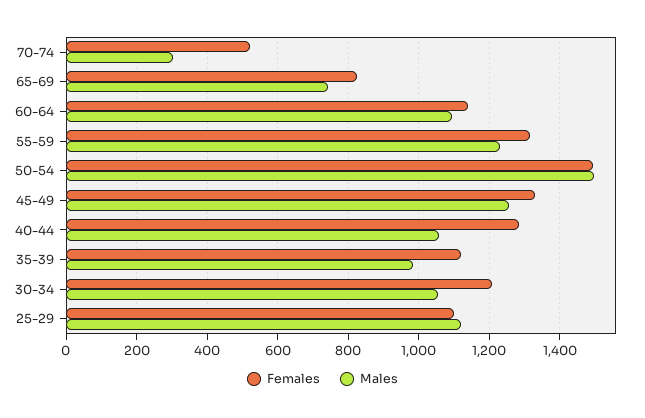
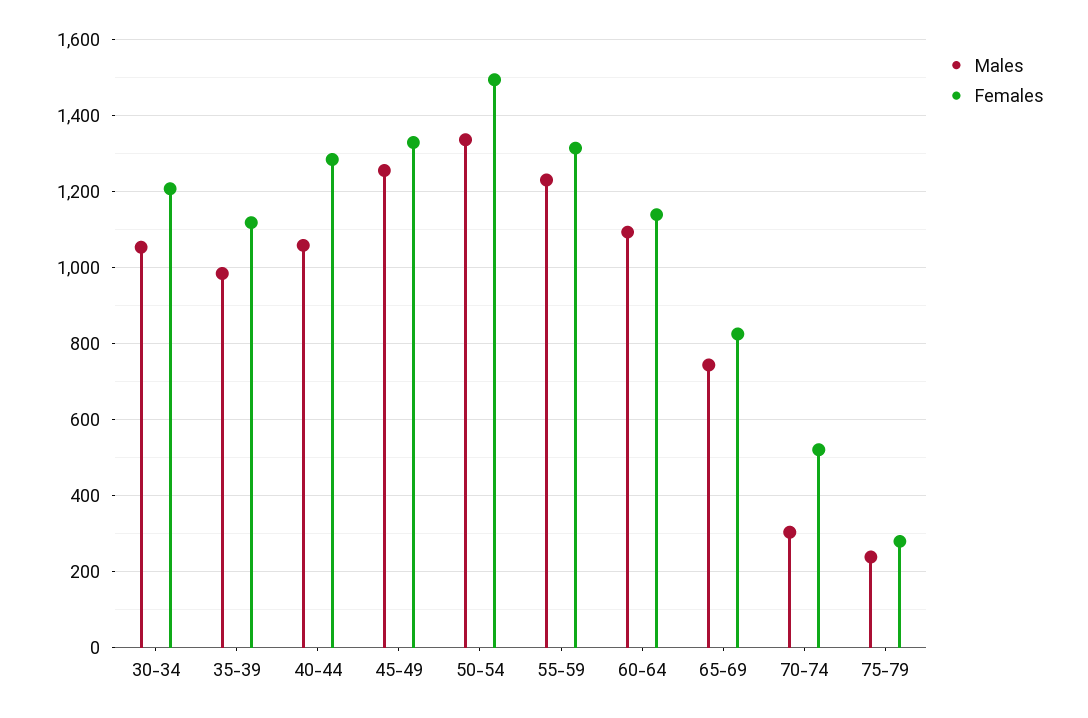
Males, 50-54: 1500 -> 1340
Females, 25-29: 1100 -> none
Males, 25-29: 1120 -> none
Males, 75-79: none -> 240
Females, 75-79: none -> 280

